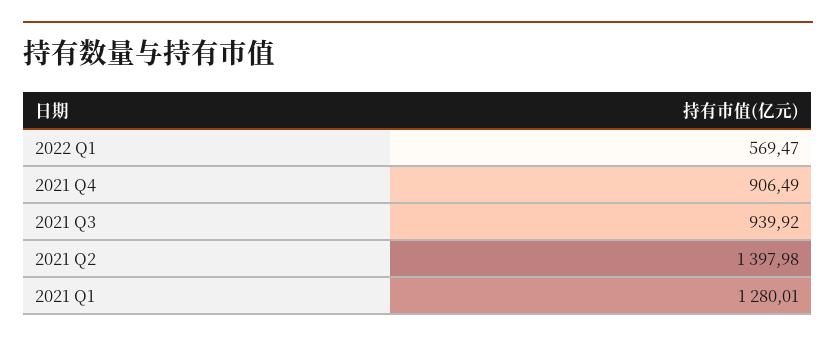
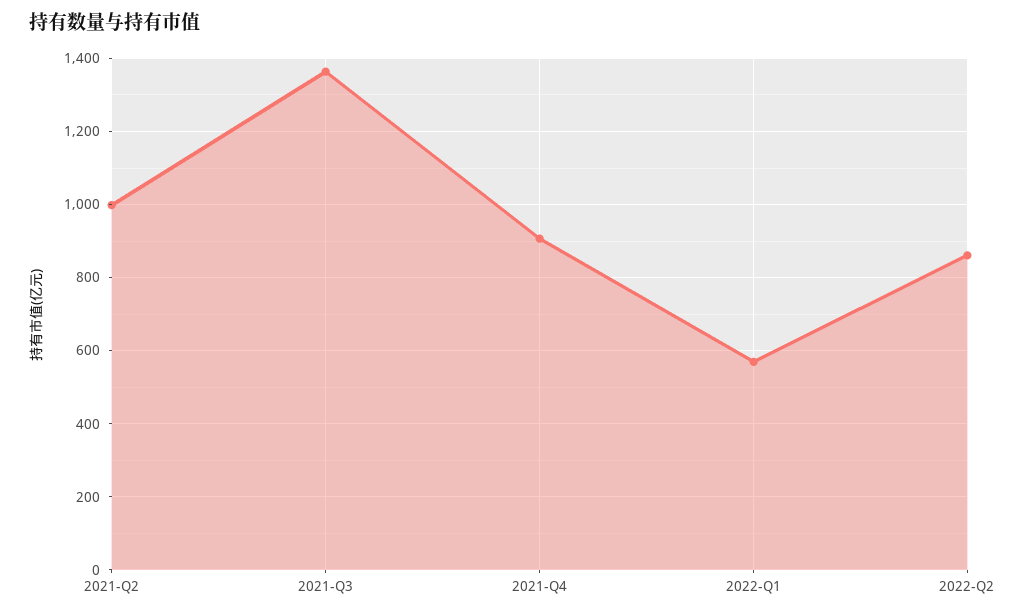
2021 Q3: 939.92 -> 1360
2021 Q2: 1397.98 -> 1000
2021 Q1: 1280.01 -> none
2022-Q2: none -> 860

